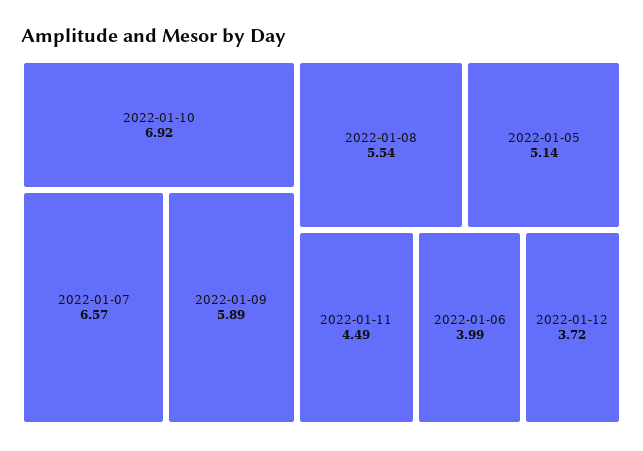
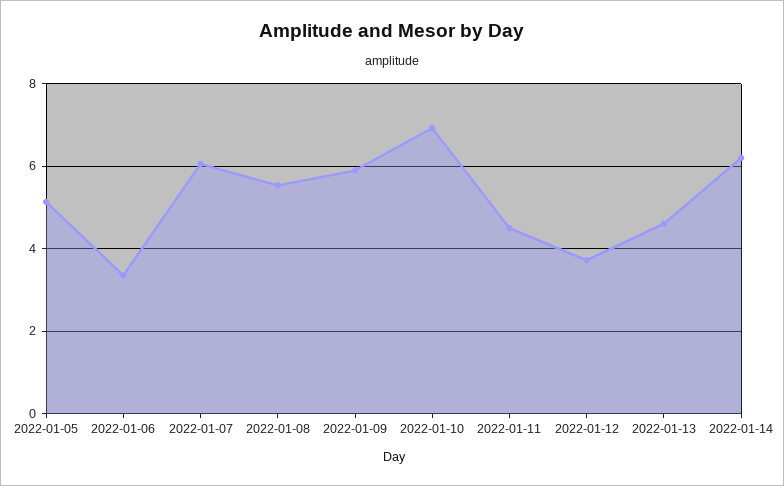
2022-01-07: 6.57 -> 6
2022-01-06: 3.99 -> 3.4
2022-01-13: none -> 4.6
2022-01-14: none -> 6.2

